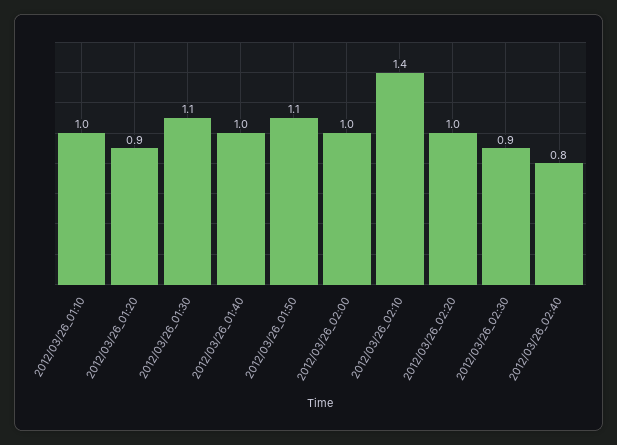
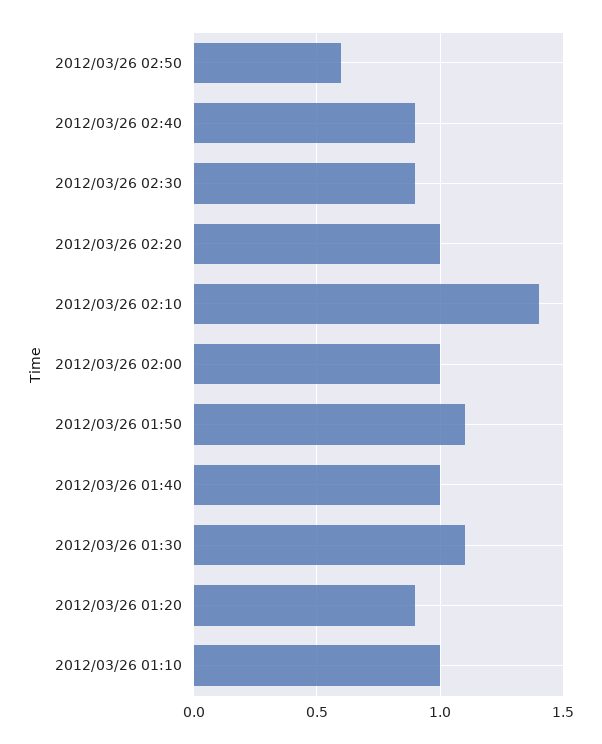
2012/03/26_02:40: 0.8 -> 0.9
2012/03/26 02:50: none -> 0.6

